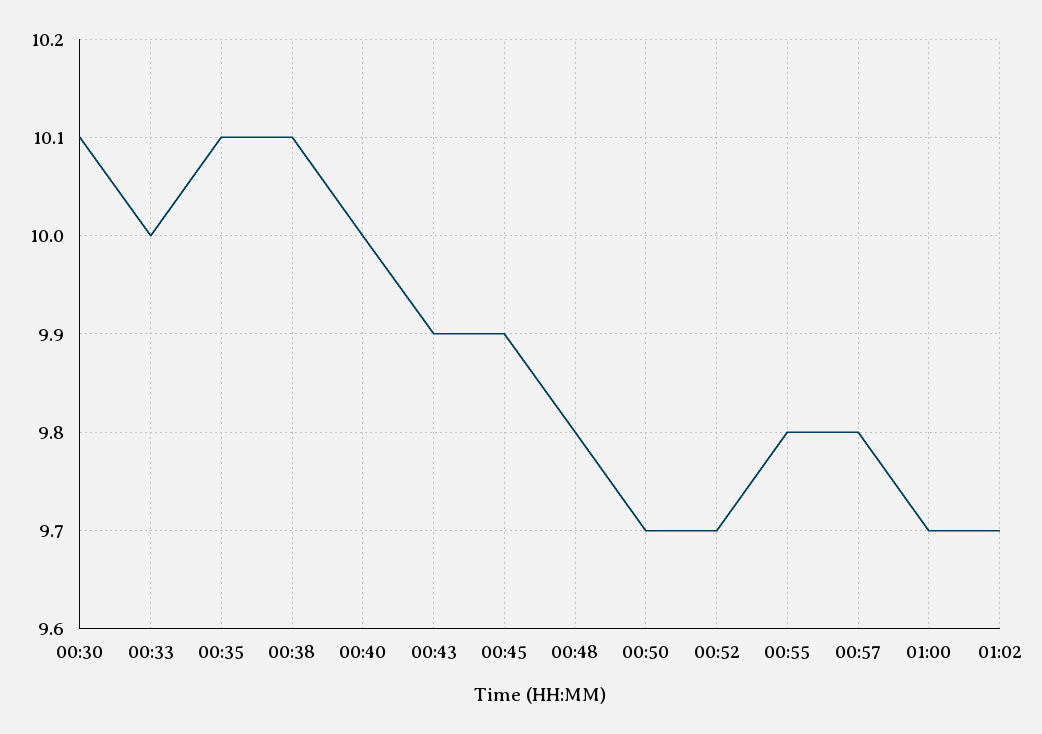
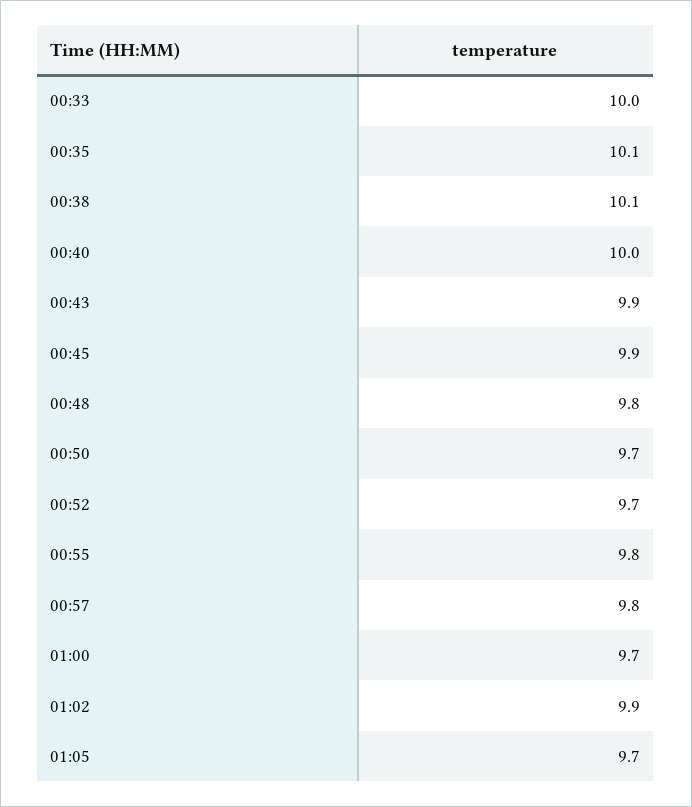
00:30: 10.1 -> none
01:02: 9.7 -> 9.9
01:05: none -> 9.7

